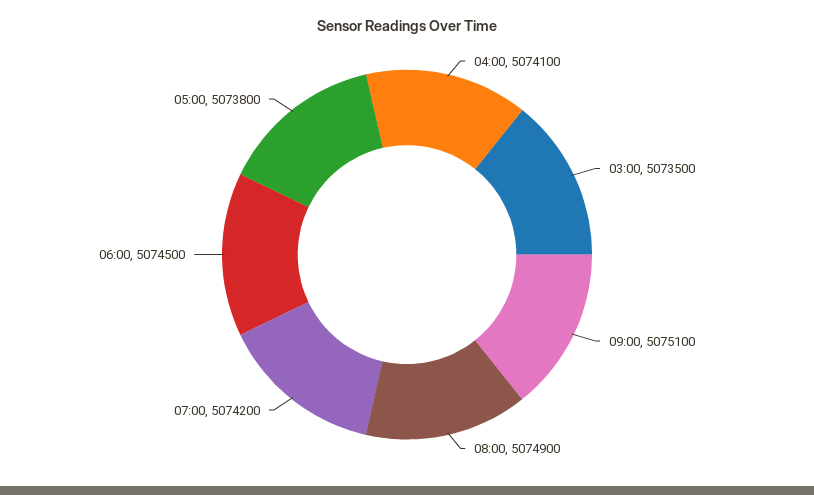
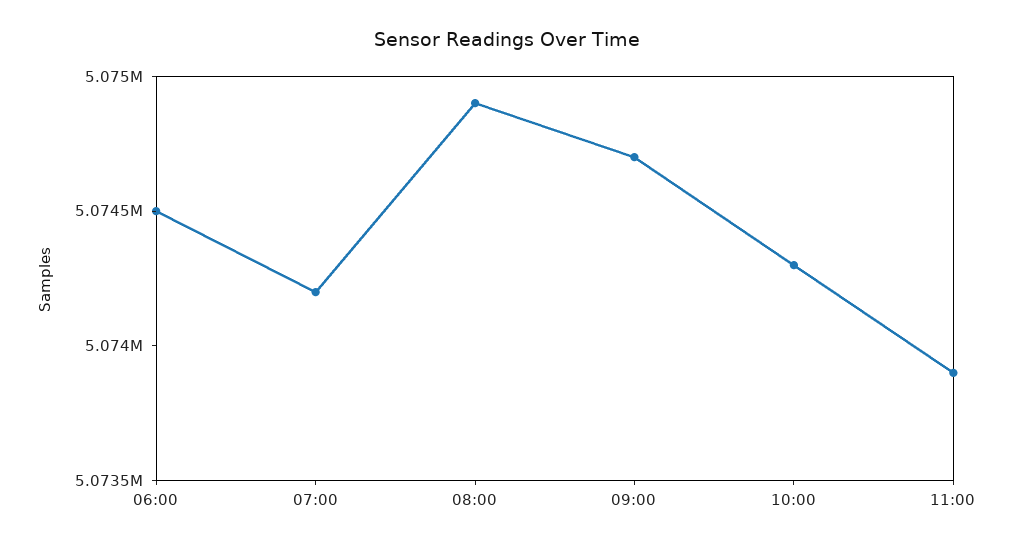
04:00: 5074100 -> none
03:00: 5073500 -> none
09:00: 5075100 -> 5074700
05:00: 5073800 -> none
10:00: none -> 5074300
11:00: none -> 5073900

